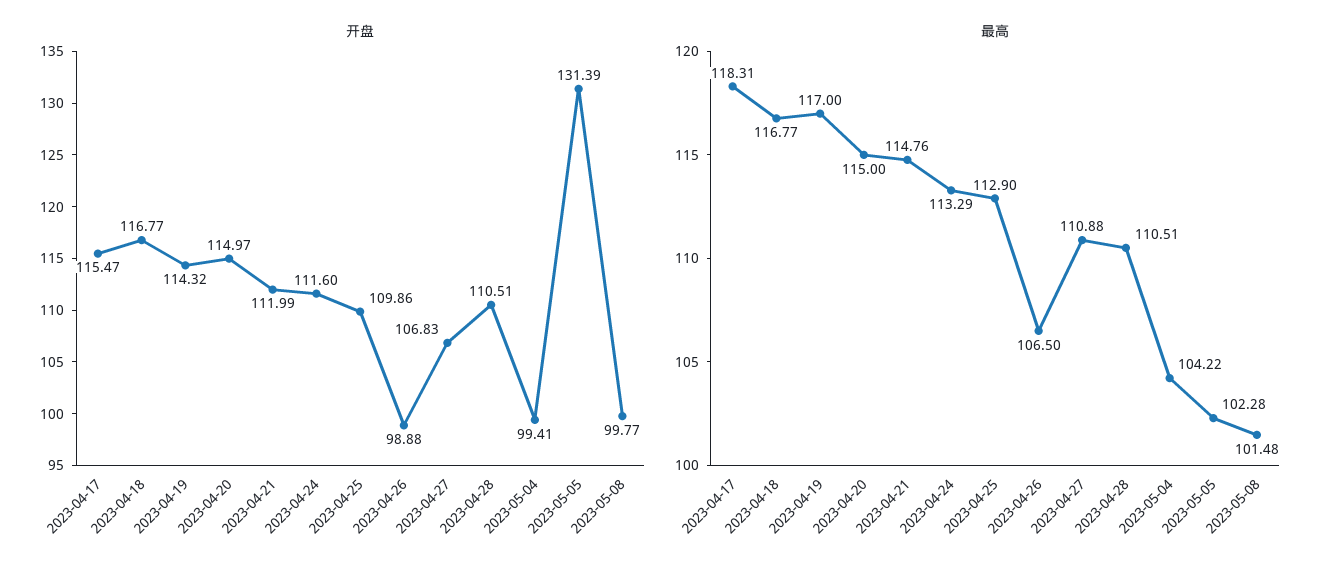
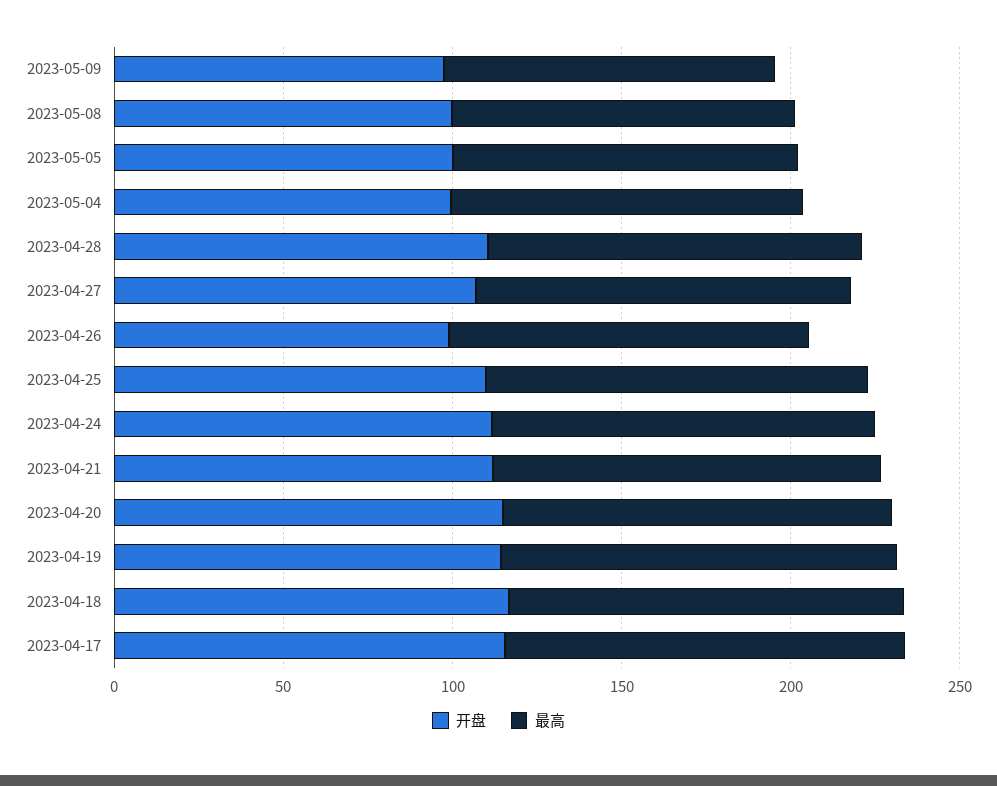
开盘, 2023-05-05: 131.39 -> 100
开盘, 2023-05-09: none -> 100
最高, 2023-05-09: none -> 100

